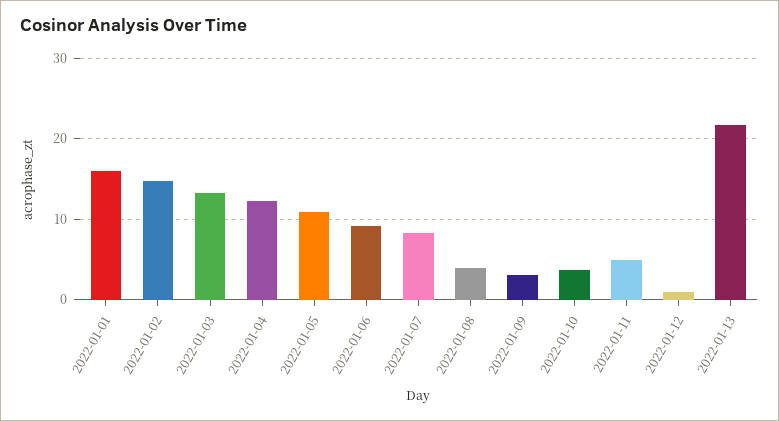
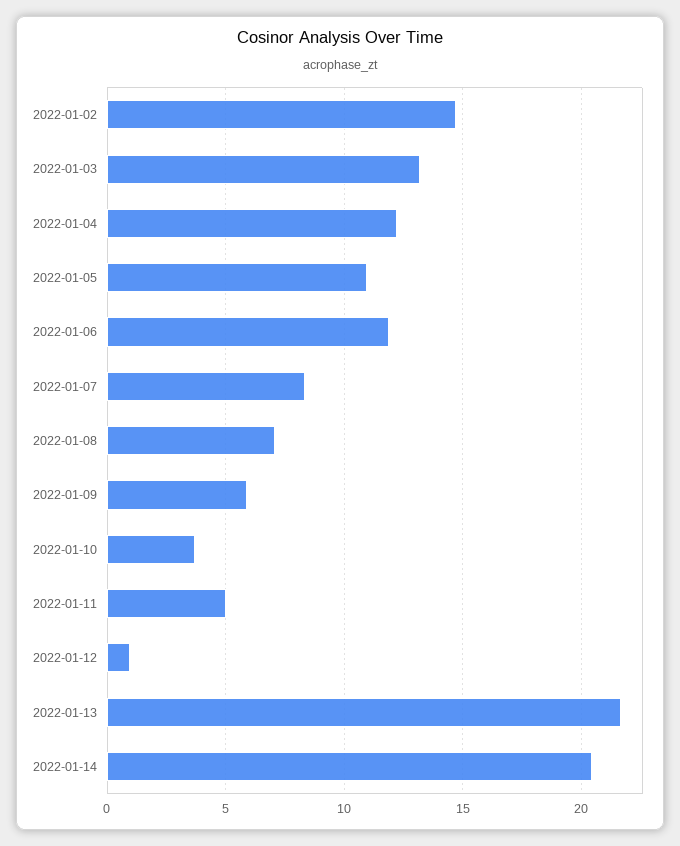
2022-01-01: 16 -> none
2022-01-06: 9 -> 12
2022-01-08: 4 -> 7
2022-01-09: 3 -> 6
2022-01-14: none -> 20.5

